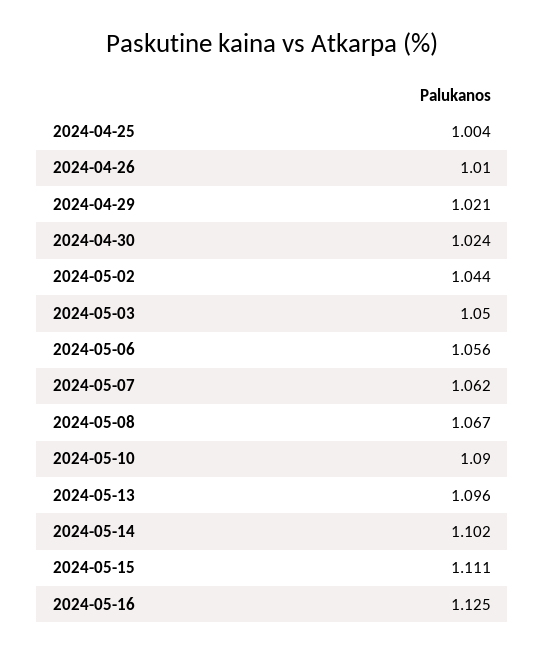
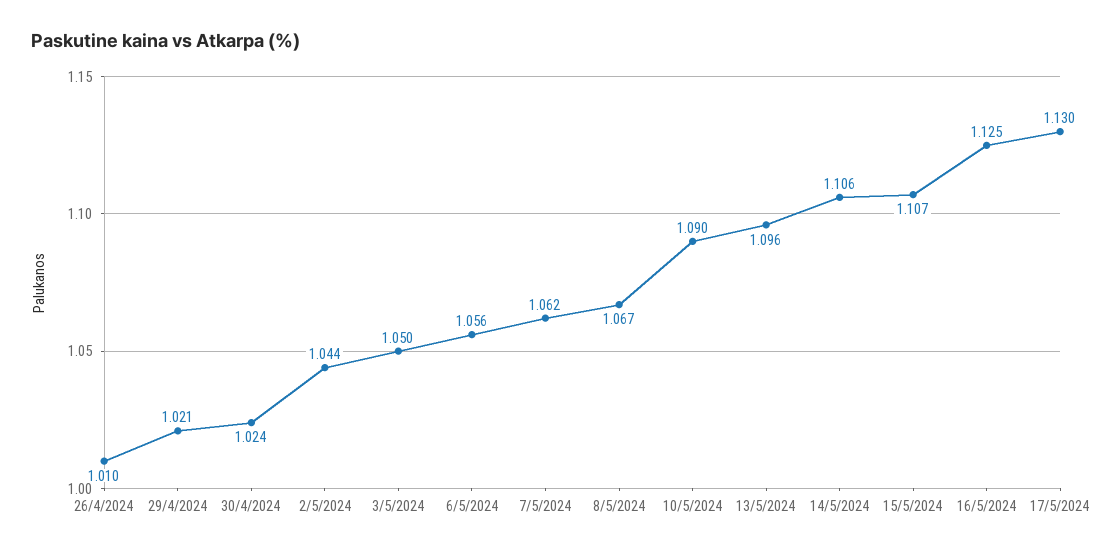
2024-04-25: 1.004 -> none
2024-05-14: 1.102 -> 1.106
2024-05-15: 1.111 -> 1.107
17/5/2024: none -> 1.13

